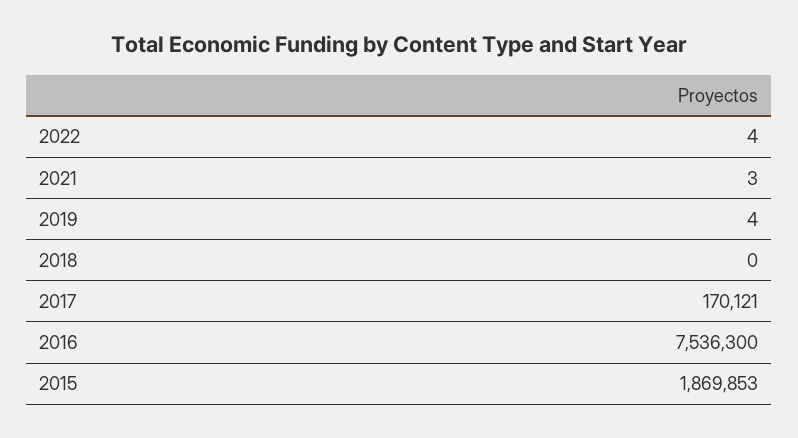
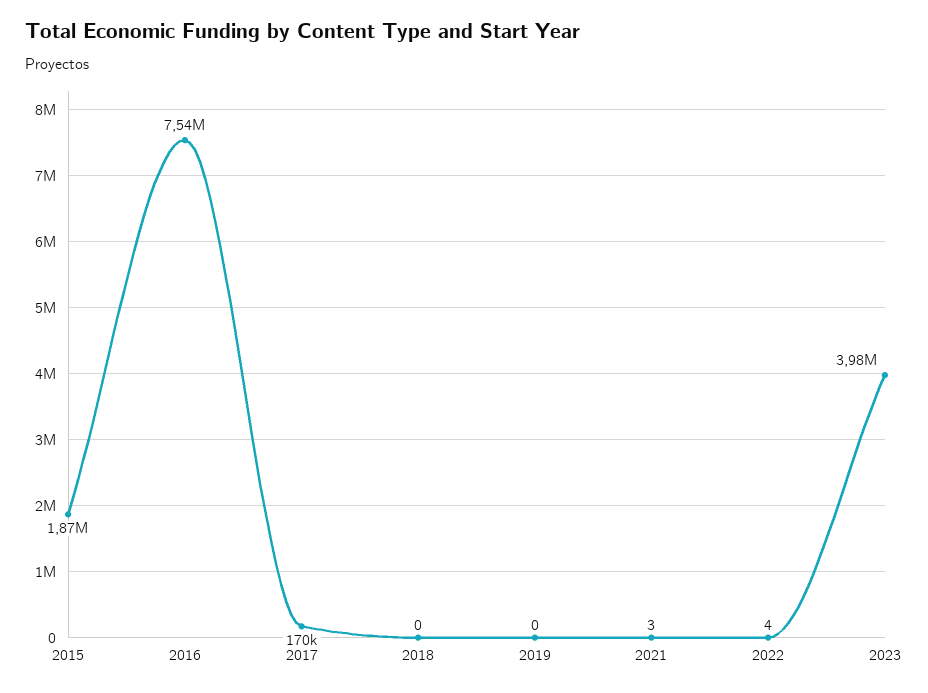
2019: 4 -> 0
2023: none -> 3980000

